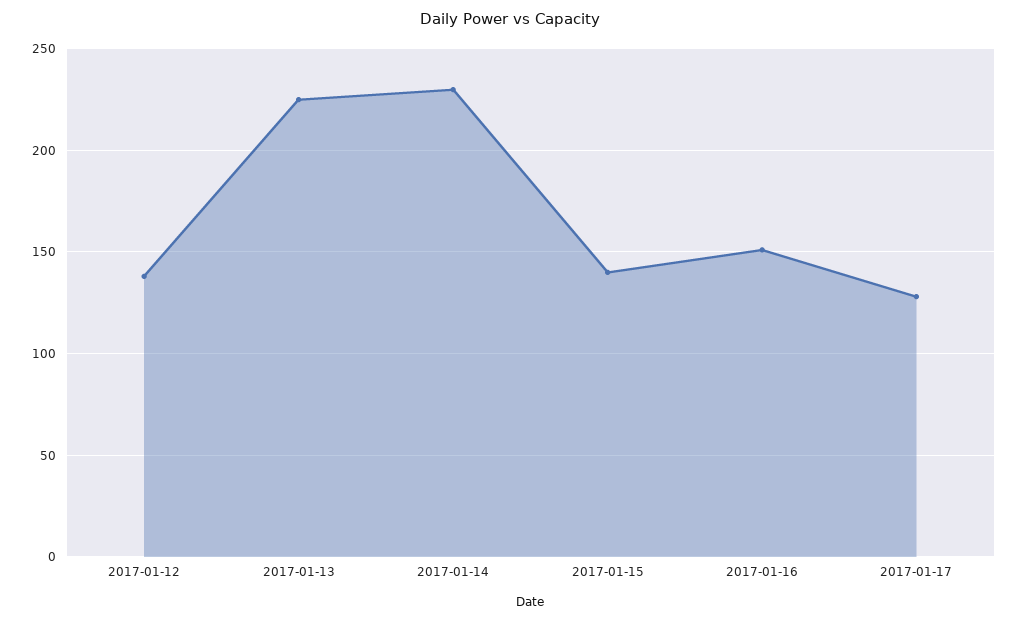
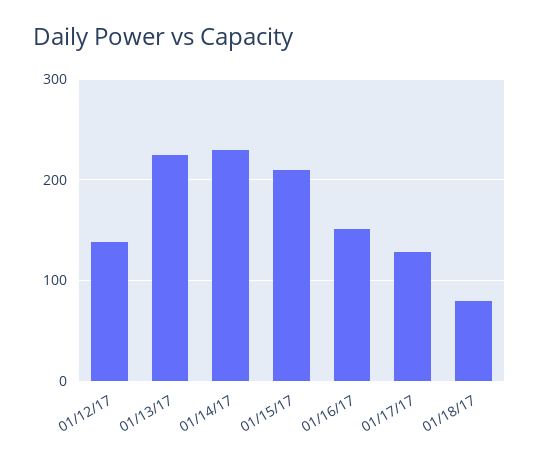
2017-01-15: 140 -> 210
01/18/17: none -> 80

